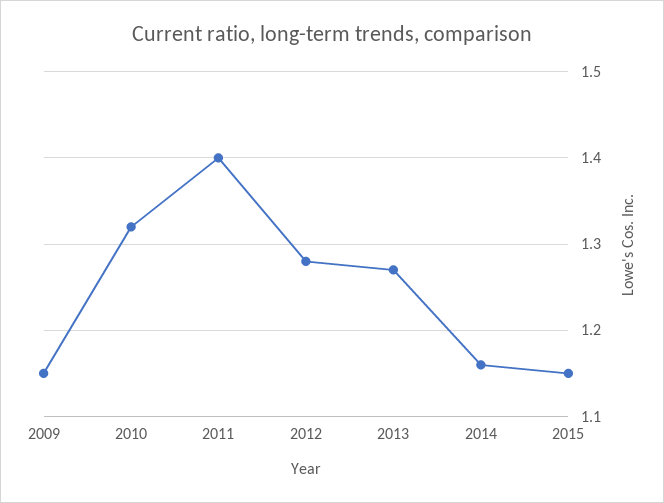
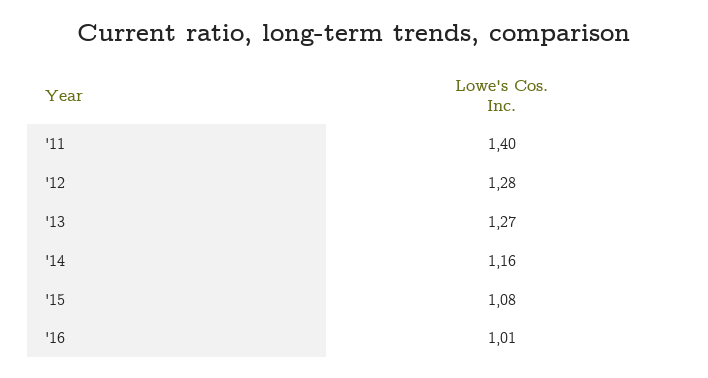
2009: 1.15 -> none
2010: 1.32 -> none
2015: 1.15 -> 1.08
'16: none -> 1.01

